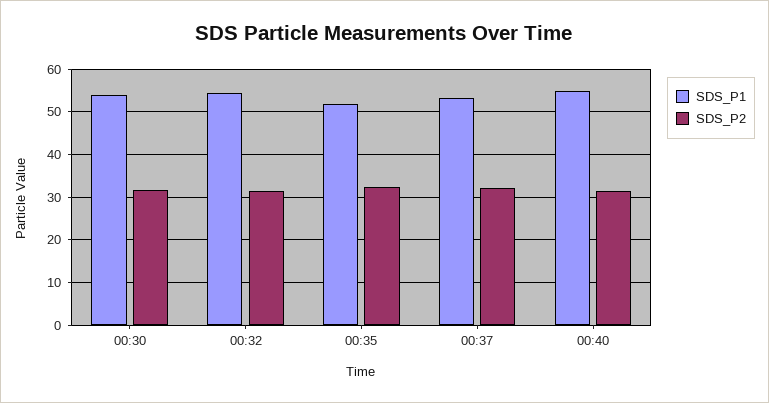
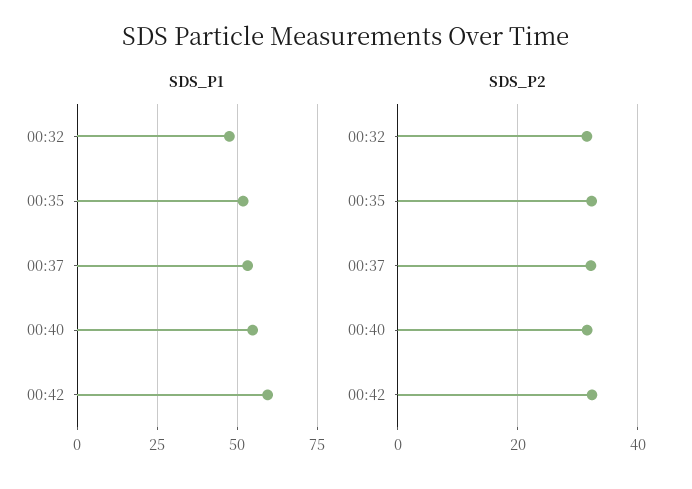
SDS_P1, 00:30: 54 -> none
SDS_P2, 00:30: 32 -> none
SDS_P1, 00:32: 54 -> 47.5
SDS_P1, 00:42: none -> 60
SDS_P2, 00:42: none -> 32

